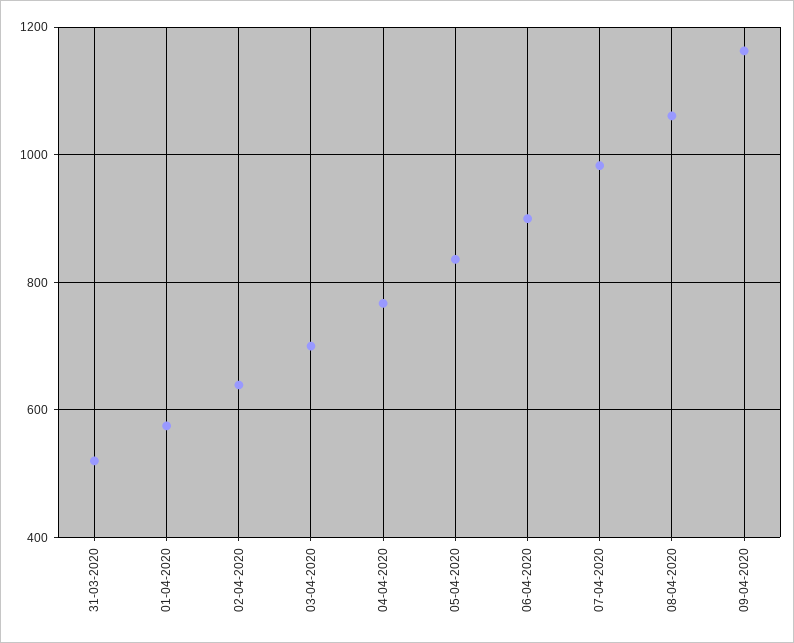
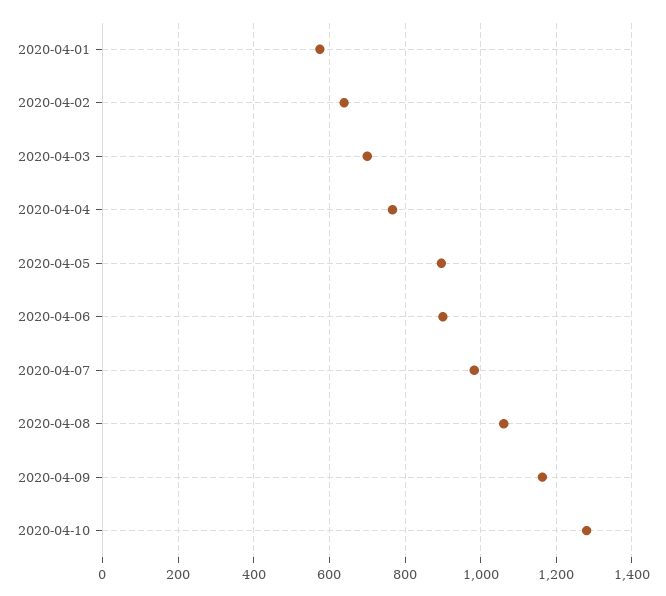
31-03-2020: 520 -> none
05-04-2020: 840 -> 900
2020-04-10: none -> 1280

